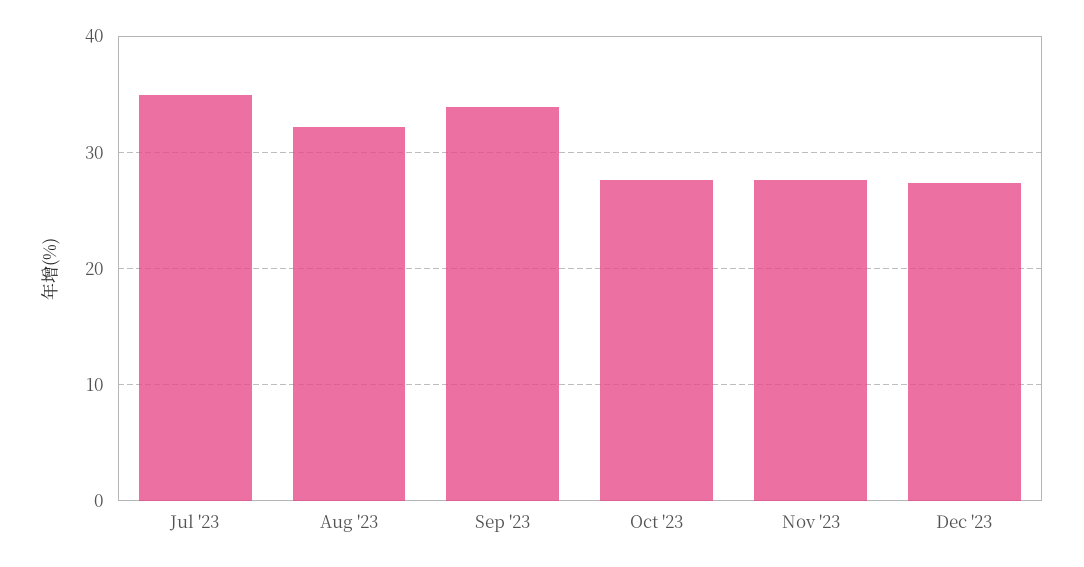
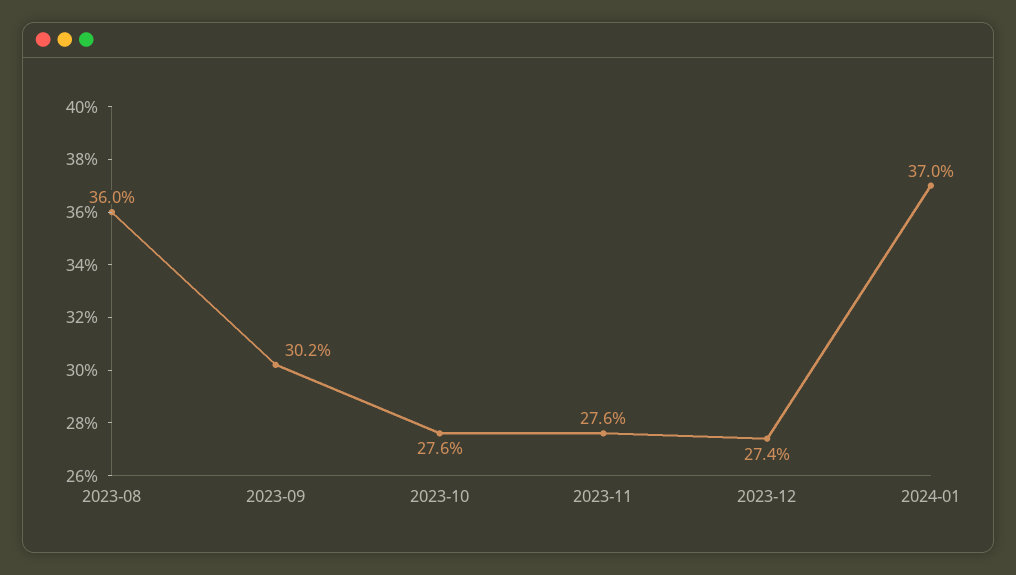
Jul '23: 35 -> none
Aug '23: 32 -> 36
Sep '23: 34 -> 30.2
2024-01: none -> 37

